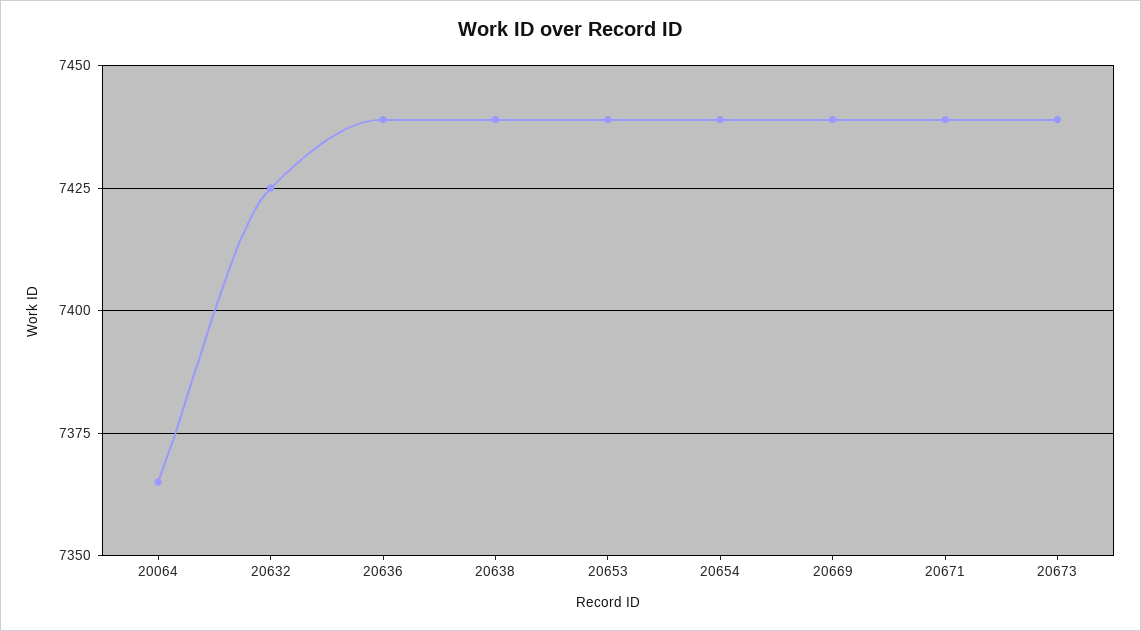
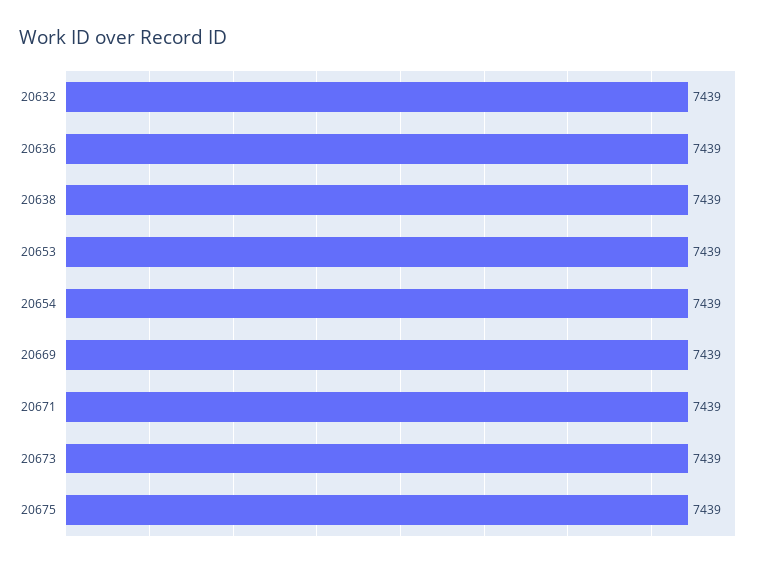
20064: 7365 -> none
20632: 7425 -> 7439
20675: none -> 7439

